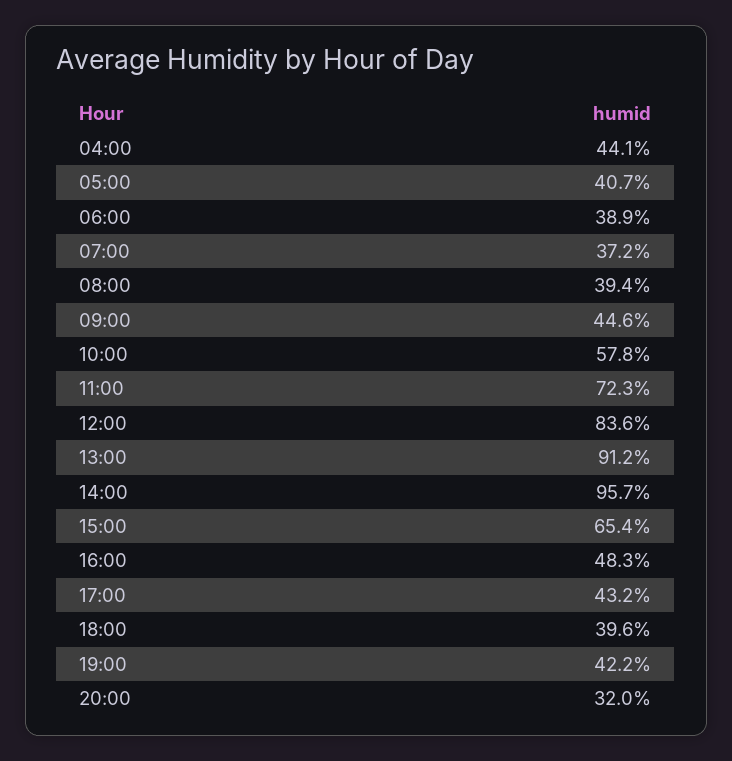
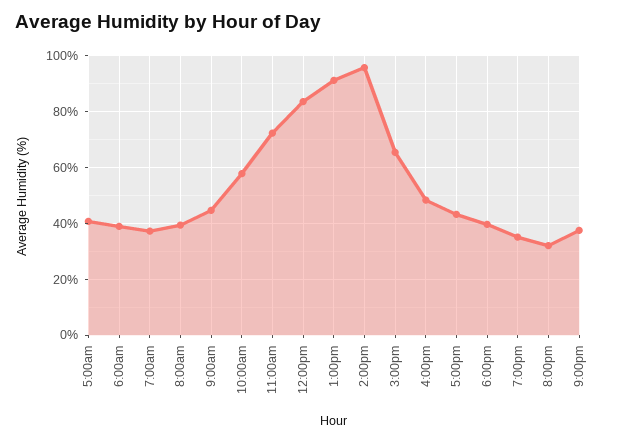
04:00: 44.1 -> none
19:00: 42.2 -> 35
9:00pm: none -> 37.5

